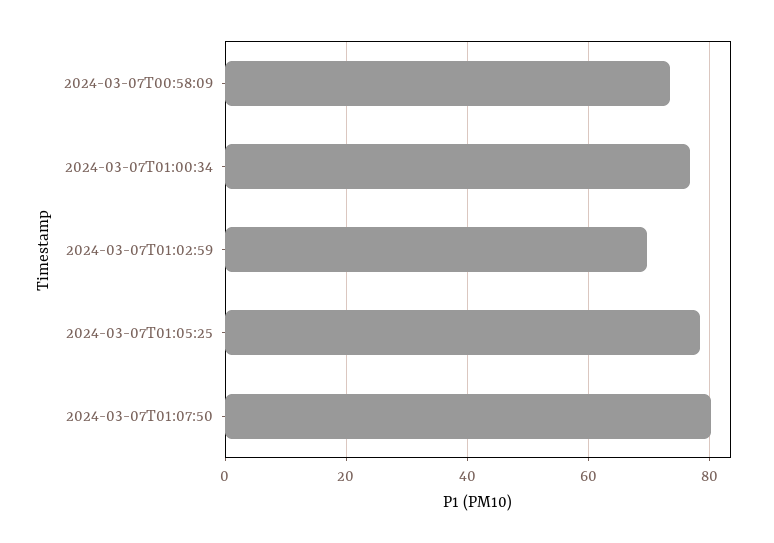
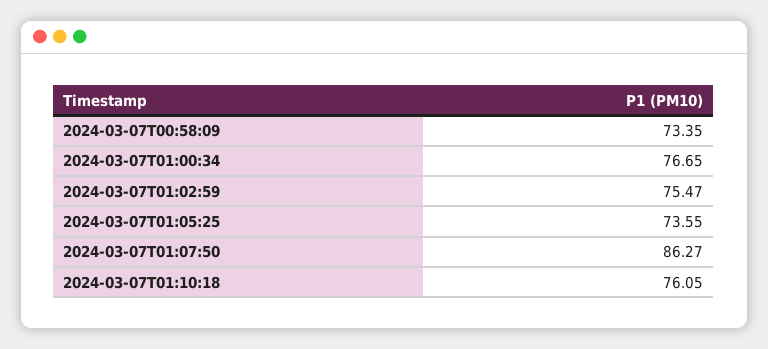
2024-03-07T01:02:59: 70 -> 75.47
2024-03-07T01:05:25: 78 -> 73.55
2024-03-07T01:07:50: 80 -> 86.27
2024-03-07T01:10:18: none -> 76.05

